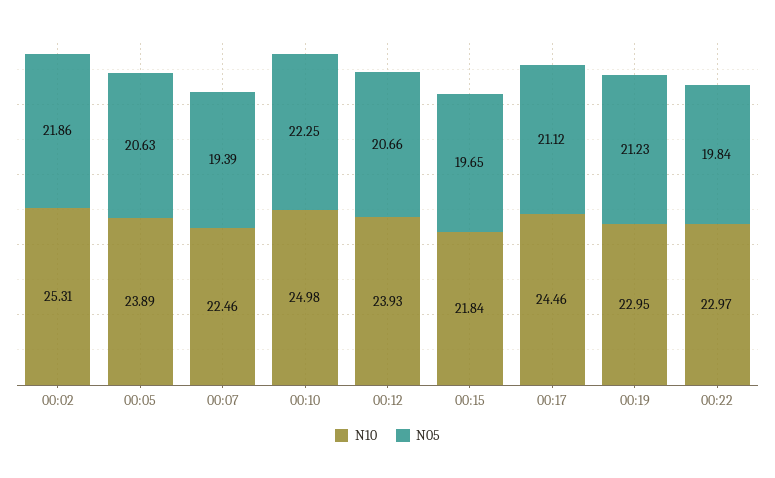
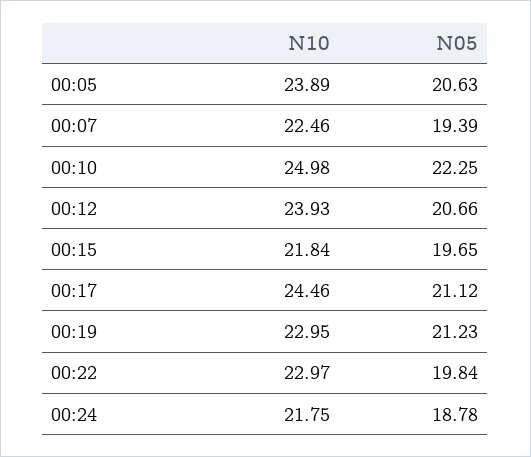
N10, 00:02: 25.31 -> none
N05, 00:02: 21.86 -> none
N10, 00:24: none -> 21.75
N05, 00:24: none -> 18.78

